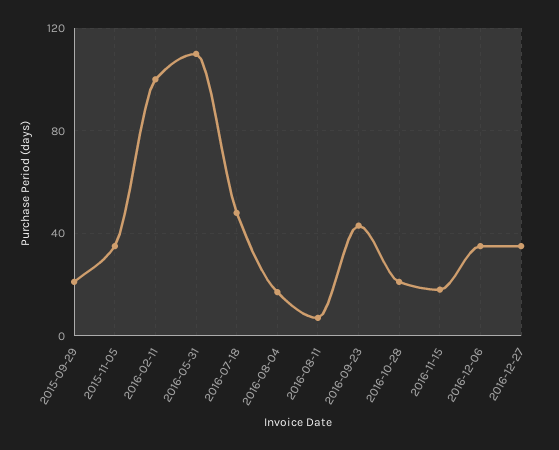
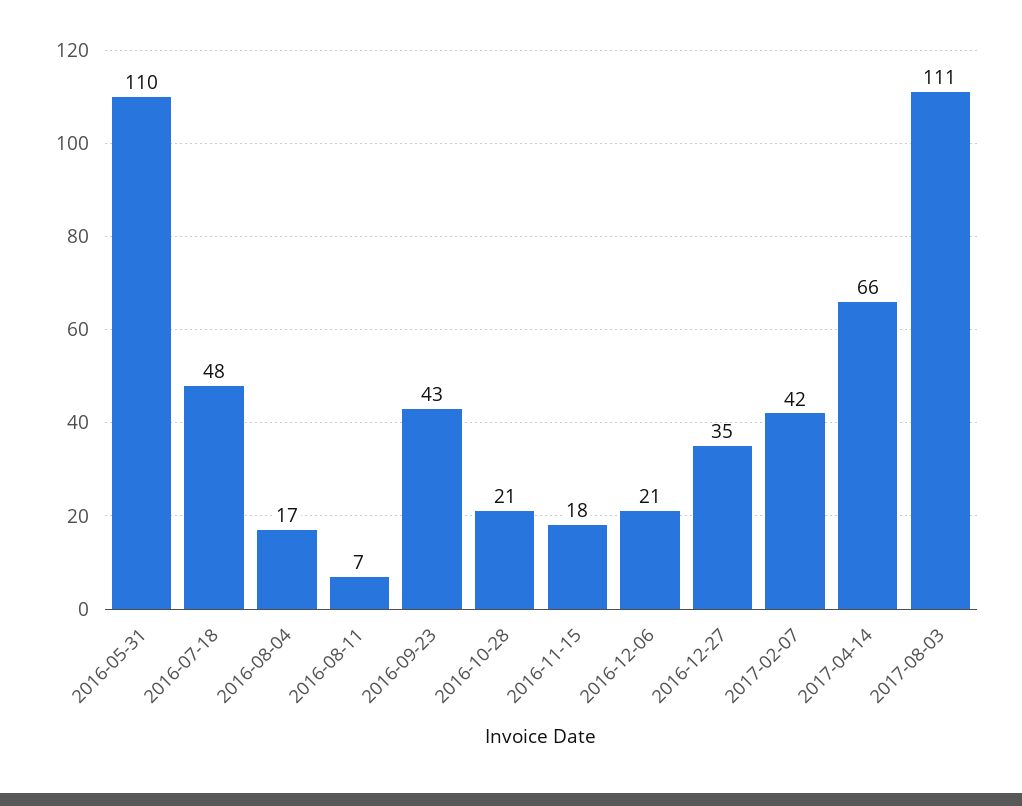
2015-09-29: 20 -> none
2015-11-05: 35 -> none
2016-02-11: 100 -> none
2016-12-06: 35 -> 21
2017-02-07: none -> 42
2017-04-14: none -> 66
2017-08-03: none -> 111

